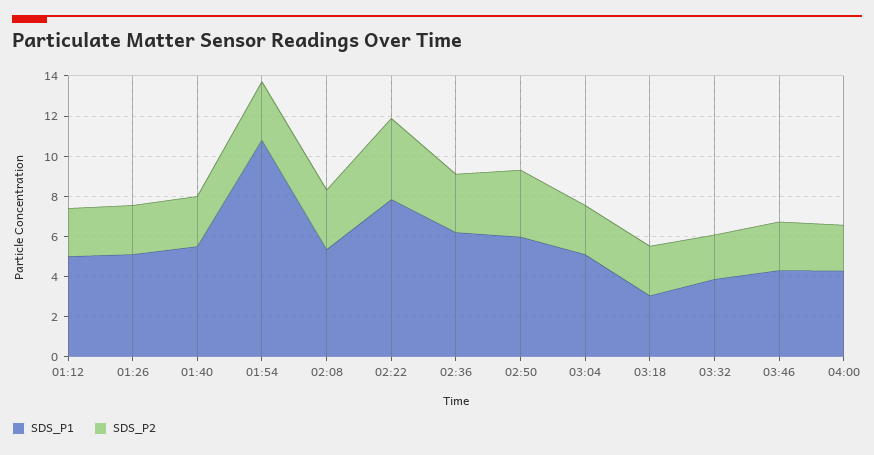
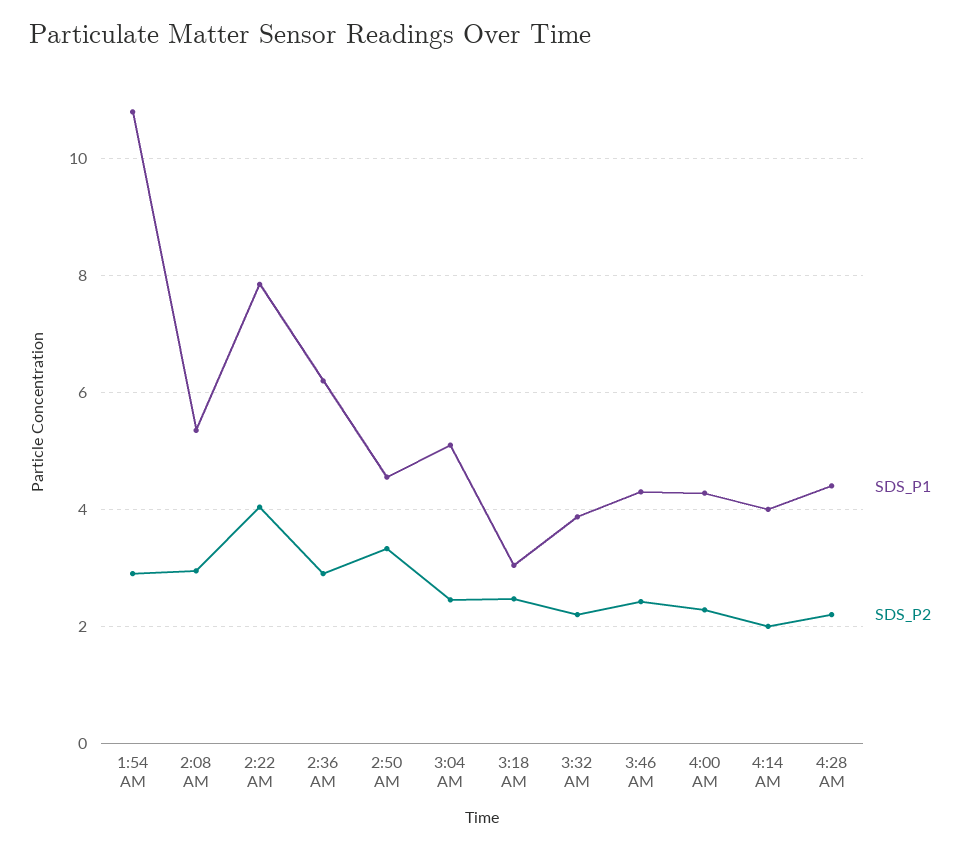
SDS_P1, 01:12: 5 -> none
SDS_P2, 01:12: 2.5 -> none
SDS_P1, 01:26: 5 -> none
SDS_P2, 01:26: 2.5 -> none
SDS_P1, 01:40: 5.5 -> none
SDS_P2, 01:40: 2.5 -> none
SDS_P1, 02:50: 6 -> 4.6
SDS_P1, 4:14 AM: none -> 4
SDS_P2, 4:14 AM: none -> 2
SDS_P1, 4:28 AM: none -> 4.4
SDS_P2, 4:28 AM: none -> 2.2

